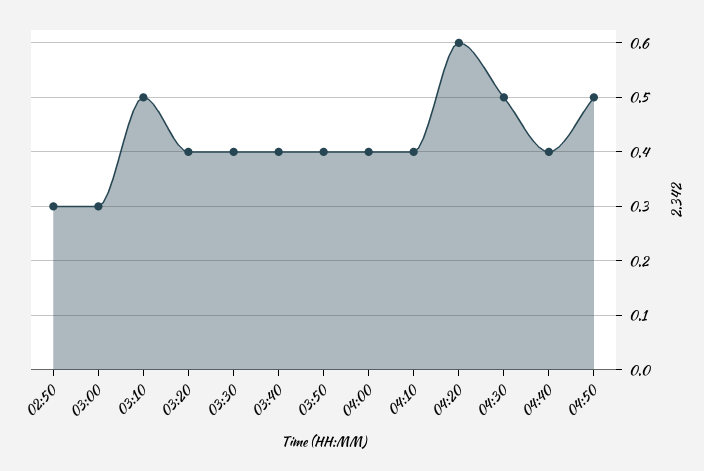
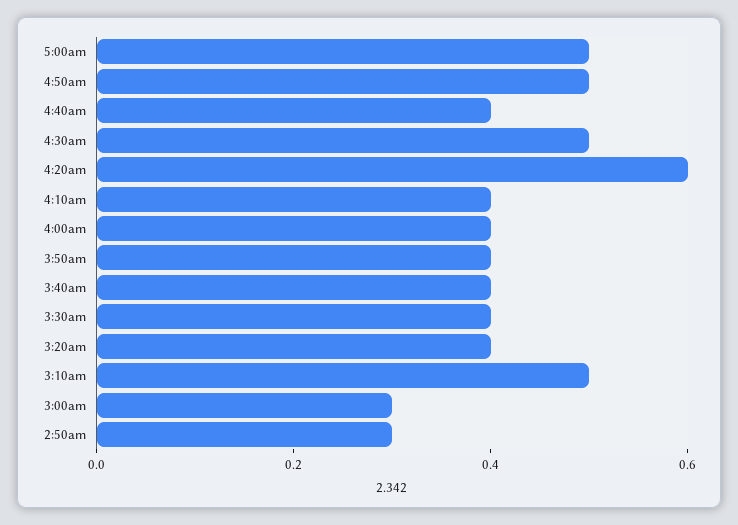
5:00am: none -> 0.5

